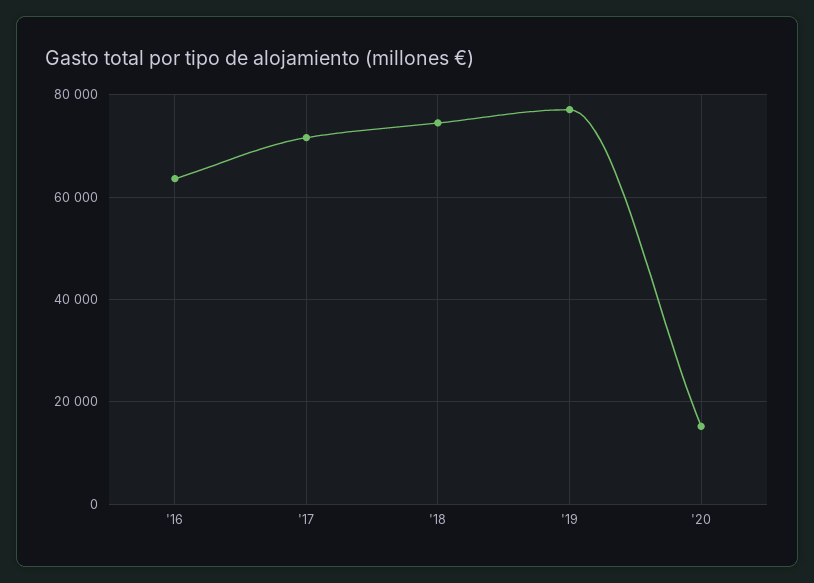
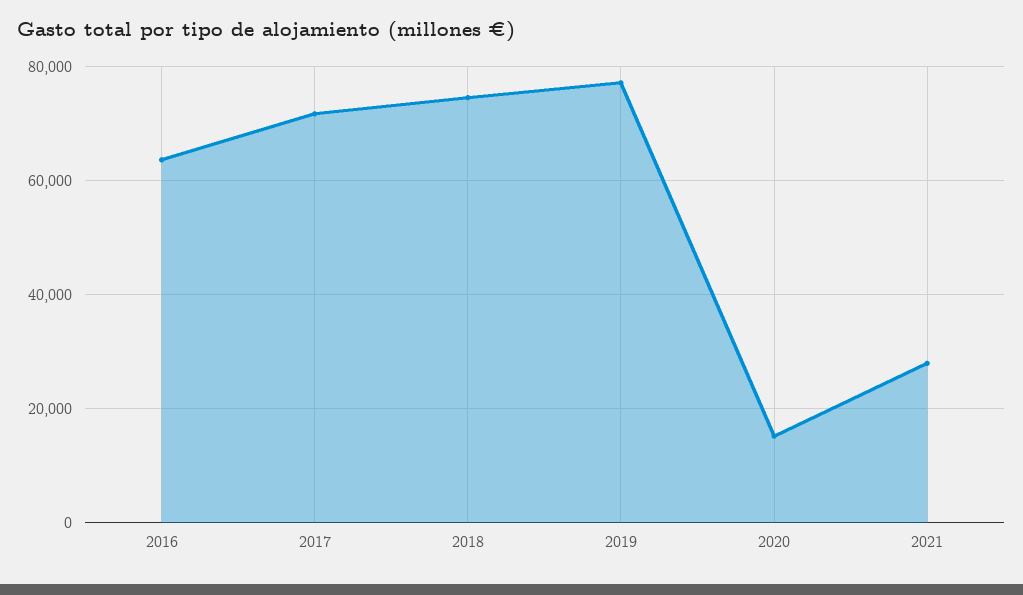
2021: none -> 28000

